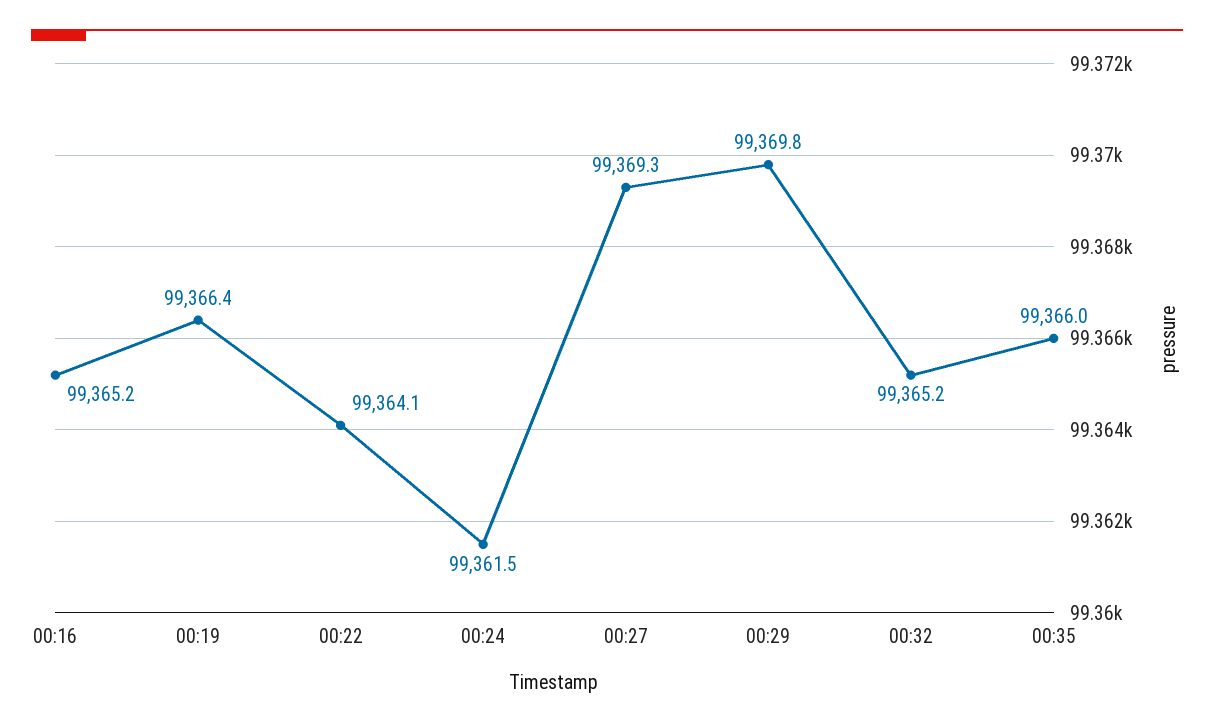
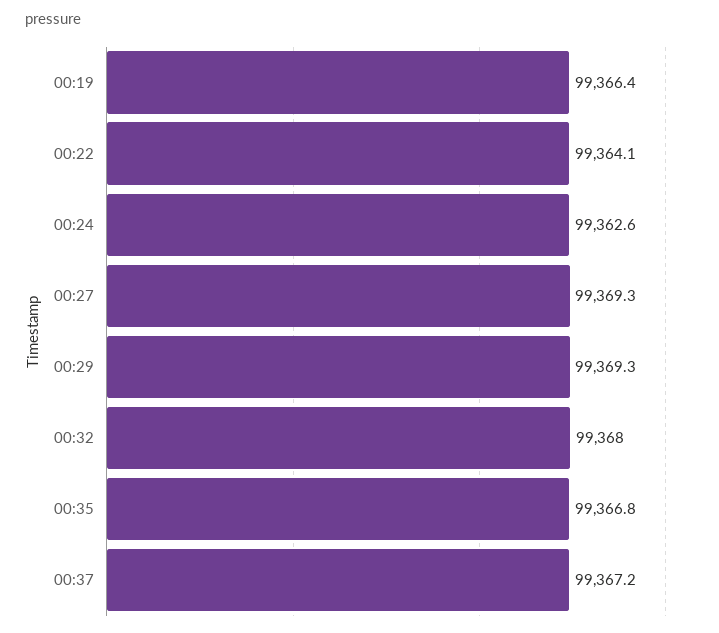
00:16: 99365.2 -> none
00:24: 99361.5 -> 99362.6
00:29: 99369.8 -> 99369.3
00:32: 99365.2 -> 99368
00:35: 99366 -> 99366.8
00:37: none -> 99367.2

